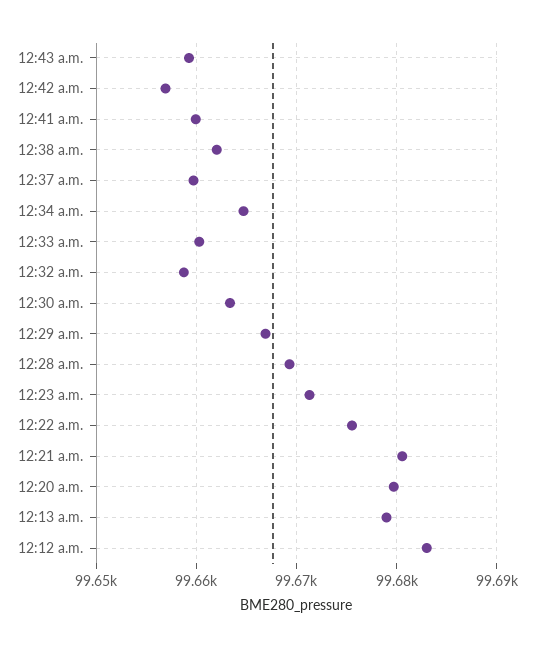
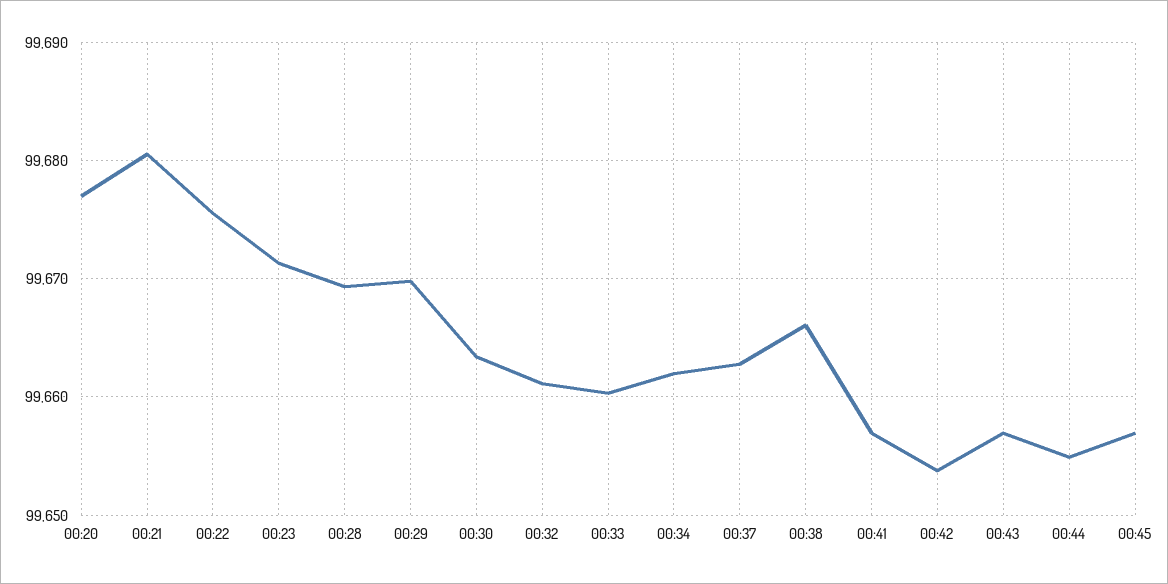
12:43 a.m.: 99659 -> 99657
12:42 a.m.: 99657 -> 99654
12:41 a.m.: 99660 -> 99657
12:38 a.m.: 99662 -> 99666
12:37 a.m.: 99660 -> 99663
12:34 a.m.: 99665 -> 99662
12:32 a.m.: 99659 -> 99661
12:29 a.m.: 99667 -> 99670
12:20 a.m.: 99680 -> 99677
12:13 a.m.: 99679 -> none
12:12 a.m.: 99683 -> none
00:44: none -> 99655
00:45: none -> 99657

